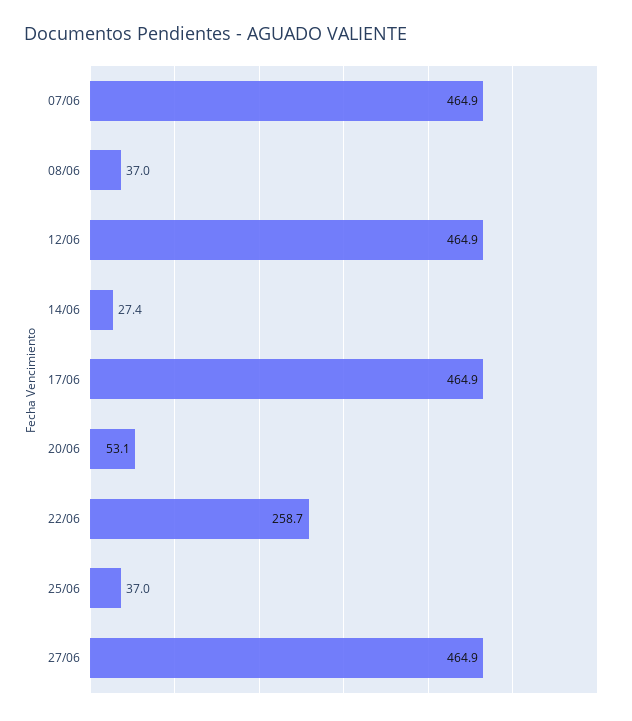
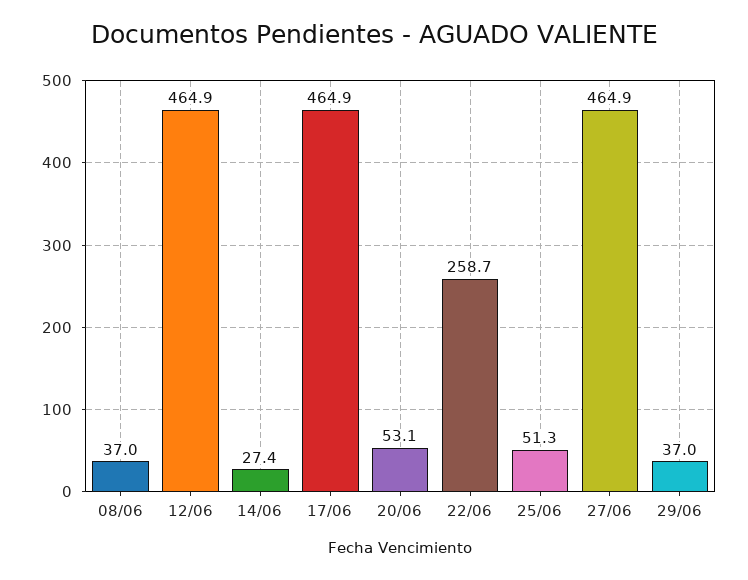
07/06: 464.9 -> none
25/06: 37 -> 51.3
29/06: none -> 37

